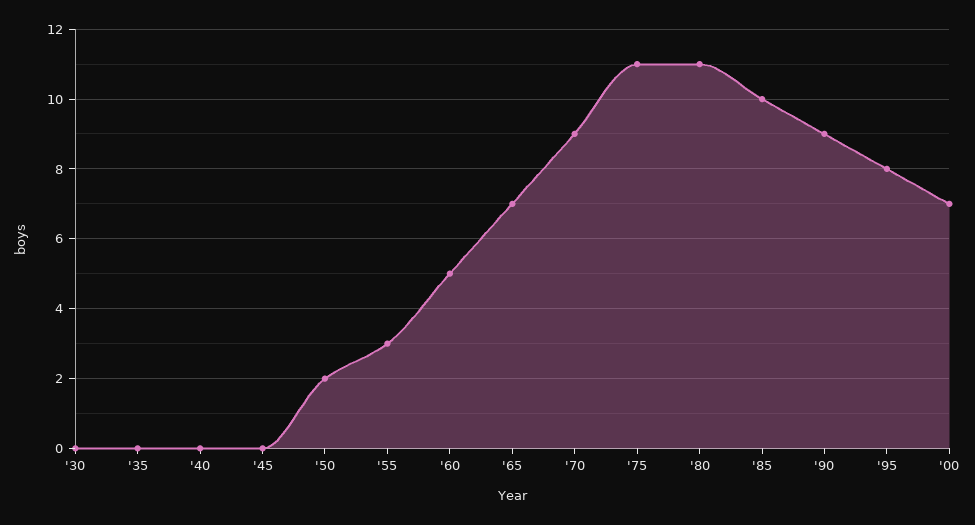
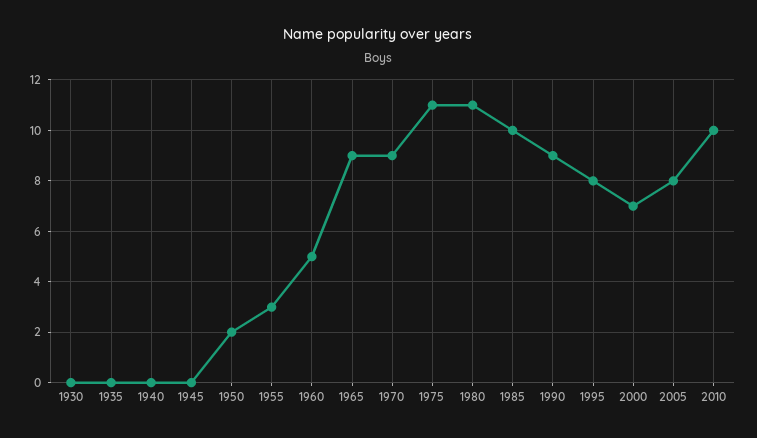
'65: 7 -> 9
2005: none -> 8
2010: none -> 10

